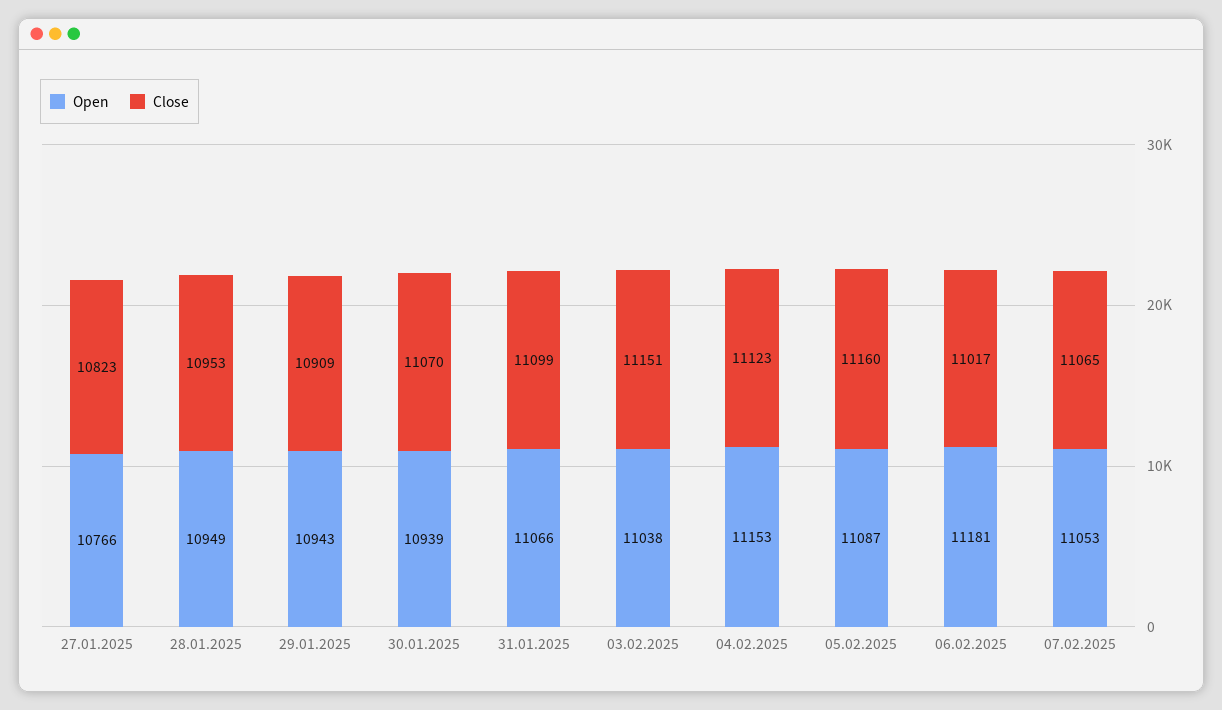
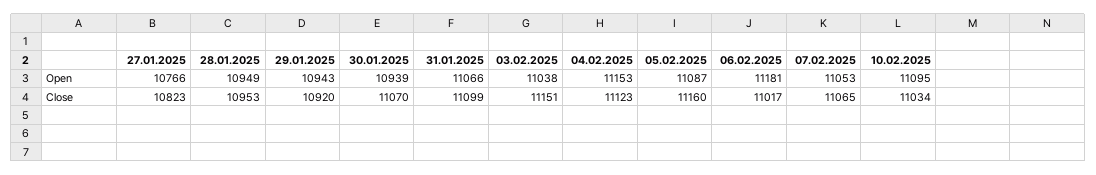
Close, 29.01.2025: 10909 -> 10920
Open, 10.02.2025: none -> 11095
Close, 10.02.2025: none -> 11034

